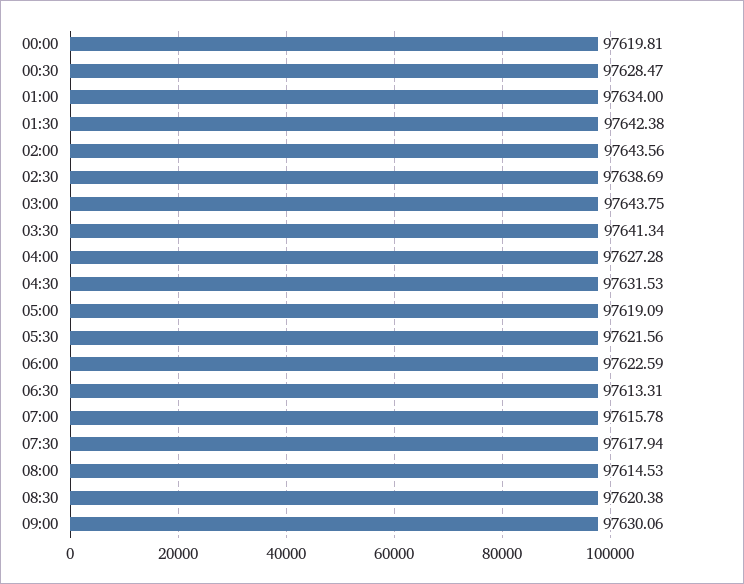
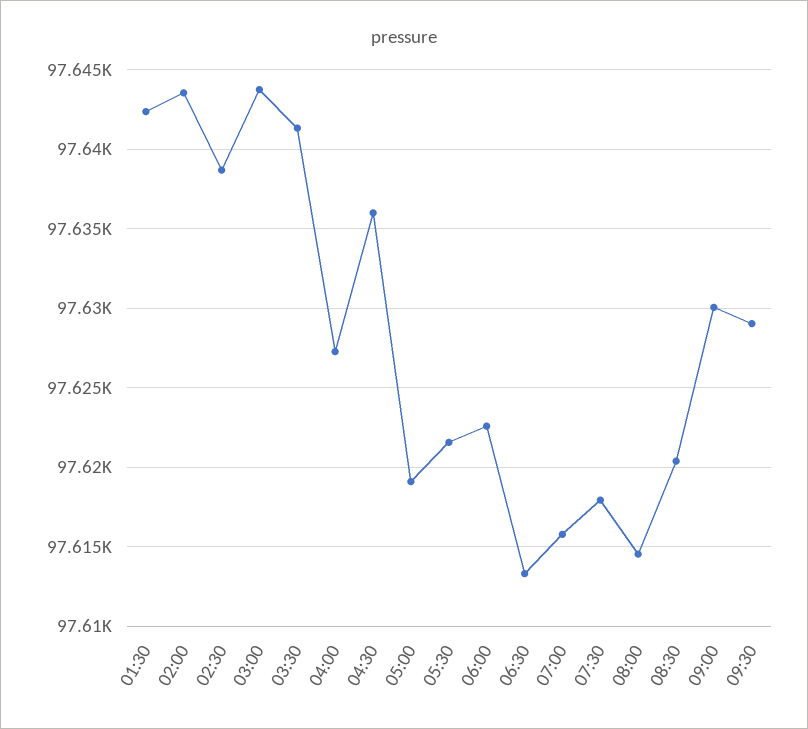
00:00: 97619.81 -> none
00:30: 97628.47 -> none
01:00: 97634 -> none
04:30: 97631.53 -> 97636
09:30: none -> 97629

